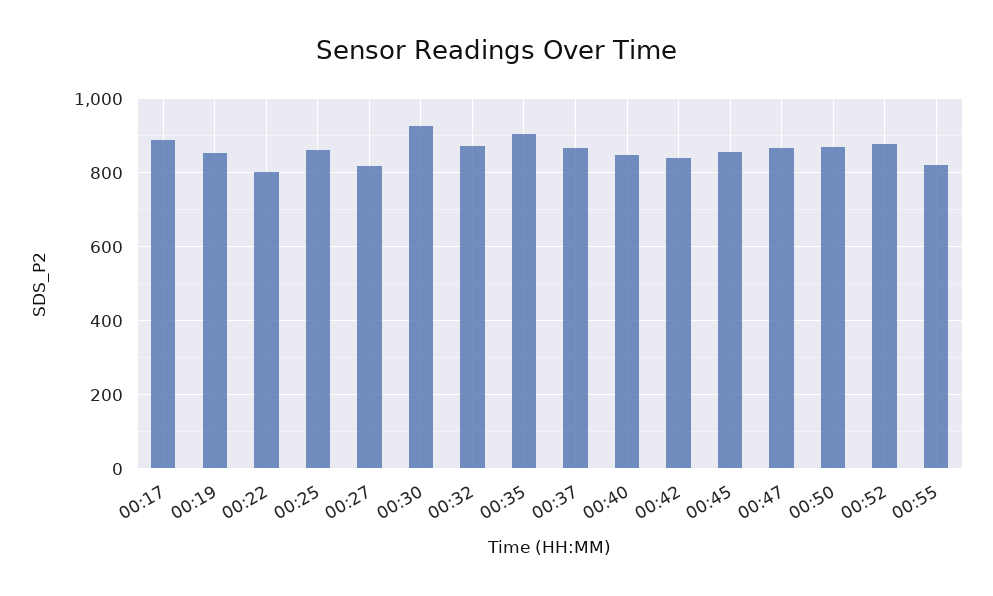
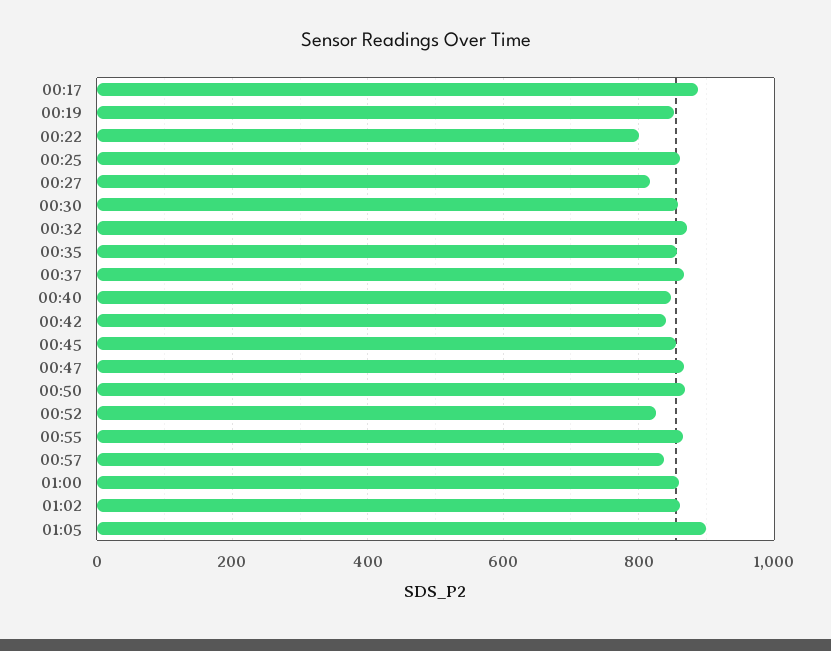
00:30: 920 -> 860
00:35: 900 -> 860
00:52: 880 -> 820
00:55: 820 -> 860
00:57: none -> 840
01:00: none -> 860
01:02: none -> 860
01:05: none -> 900

